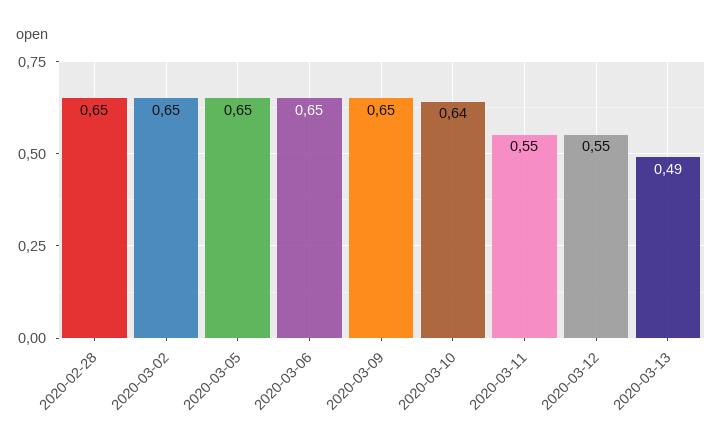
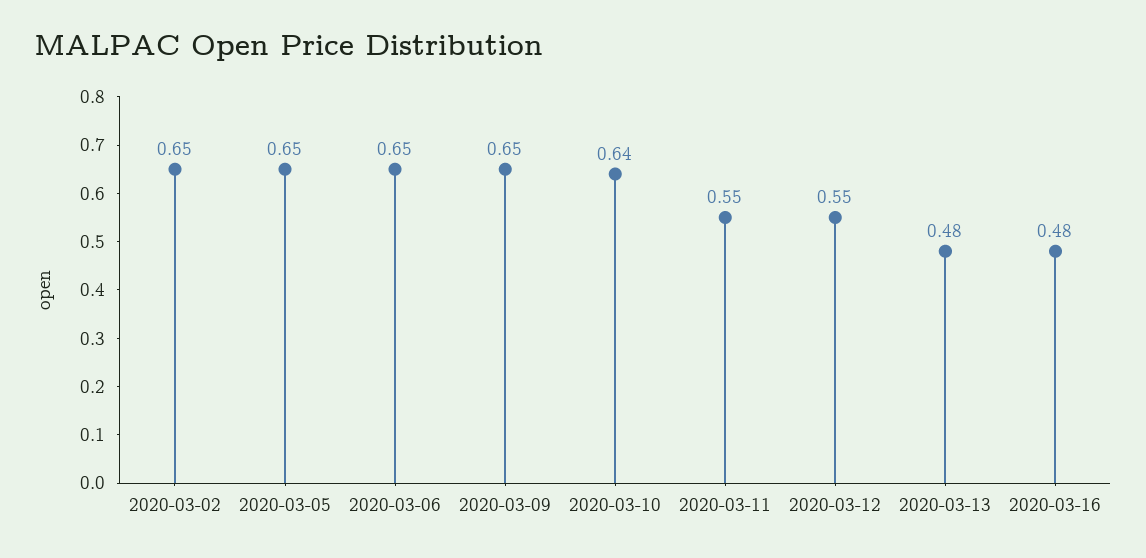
2020-02-28: 0.65 -> none
2020-03-13: 0.49 -> 0.48
2020-03-16: none -> 0.48

